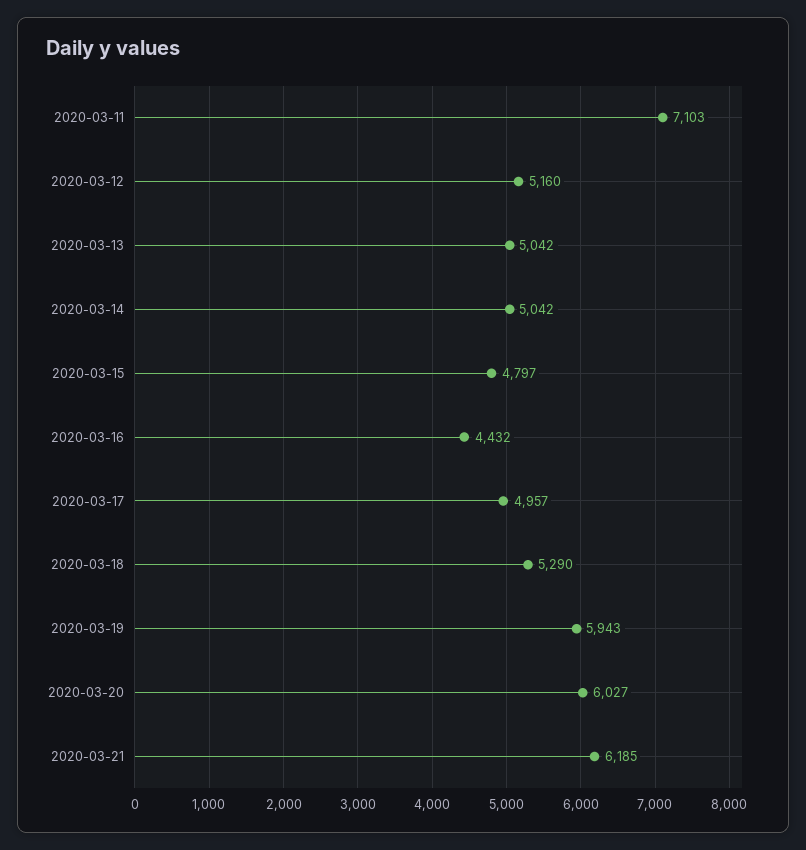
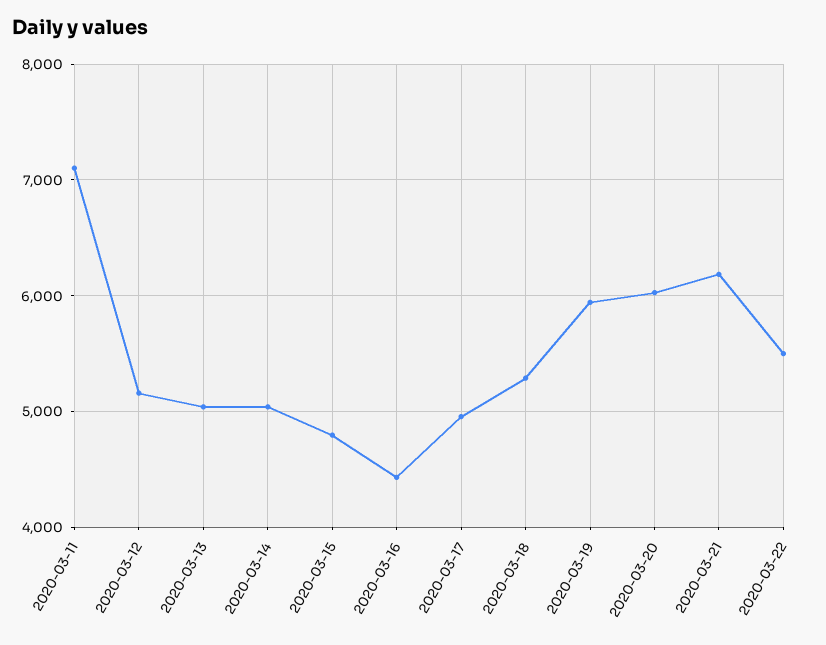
2020-03-22: none -> 5500

